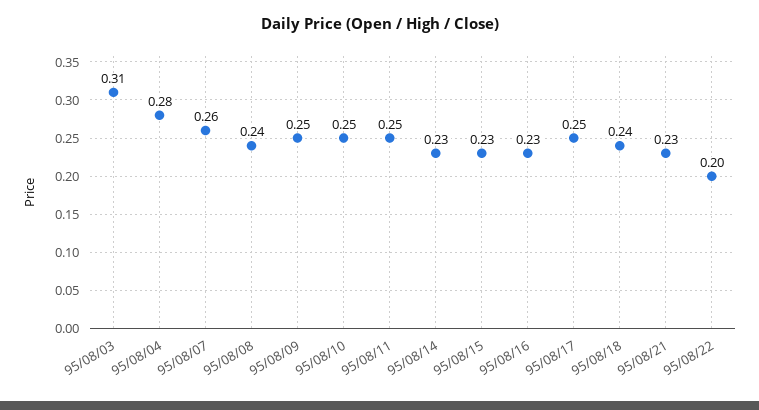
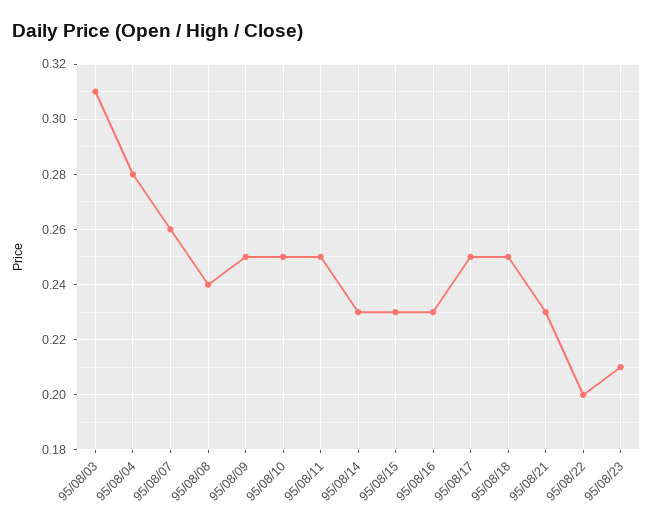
95/08/18: 0.24 -> 0.25
95/08/23: none -> 0.21

